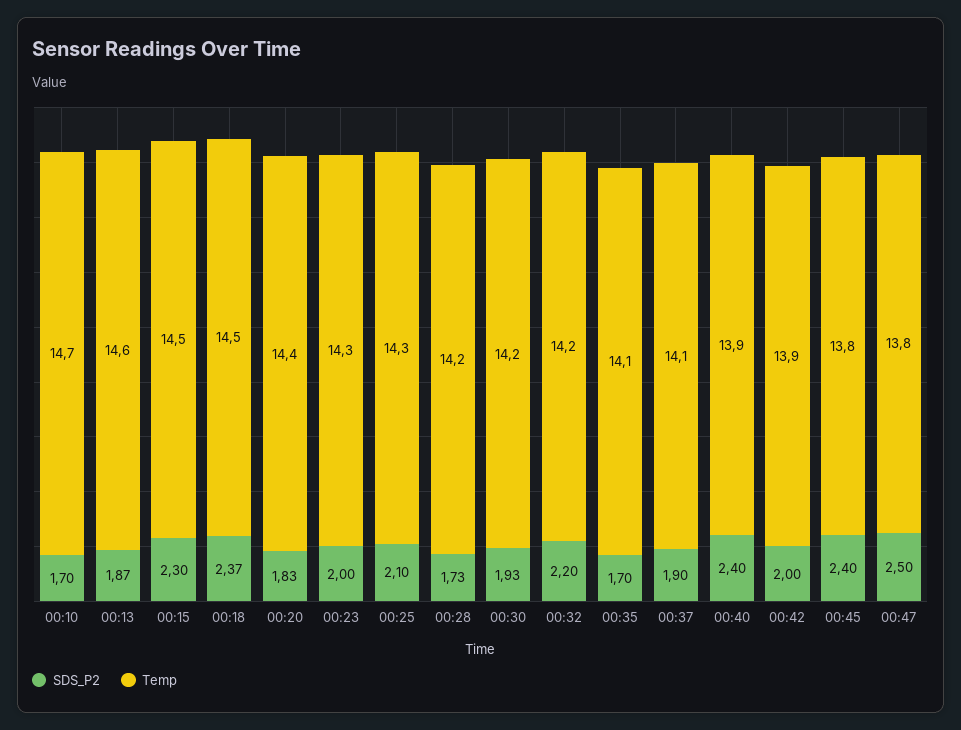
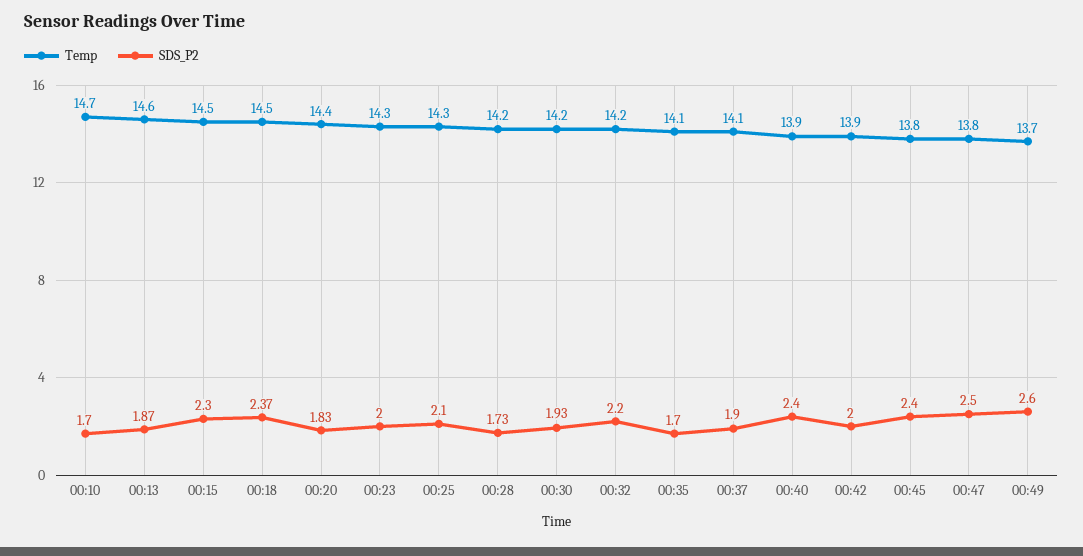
Temp, 00:49: none -> 13.7
SDS_P2, 00:49: none -> 2.6

